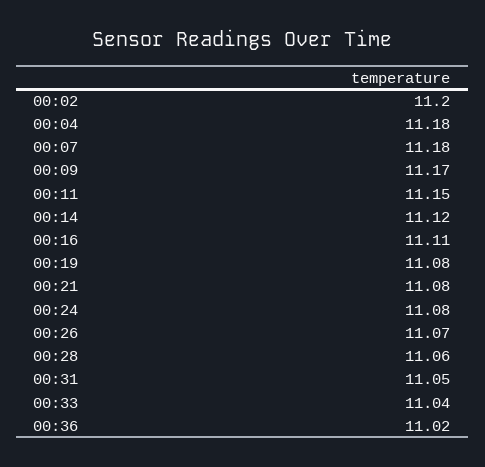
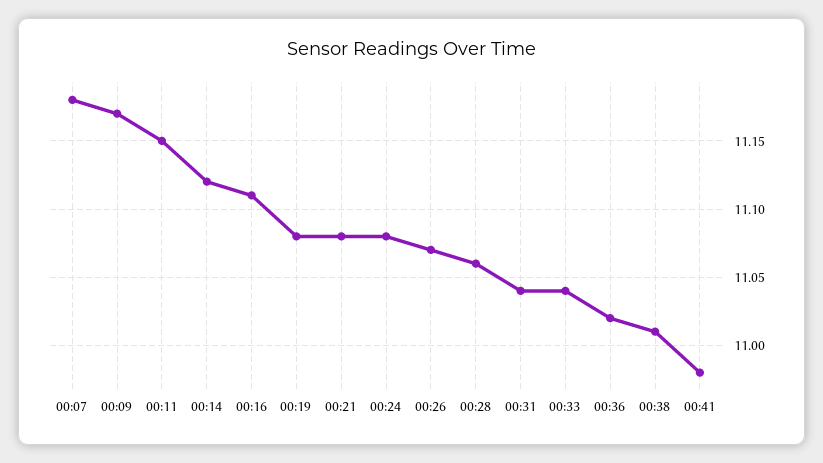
00:02: 11.2 -> none
00:04: 11.18 -> none
00:31: 11.05 -> 11.04
00:38: none -> 11.01
00:41: none -> 10.98

